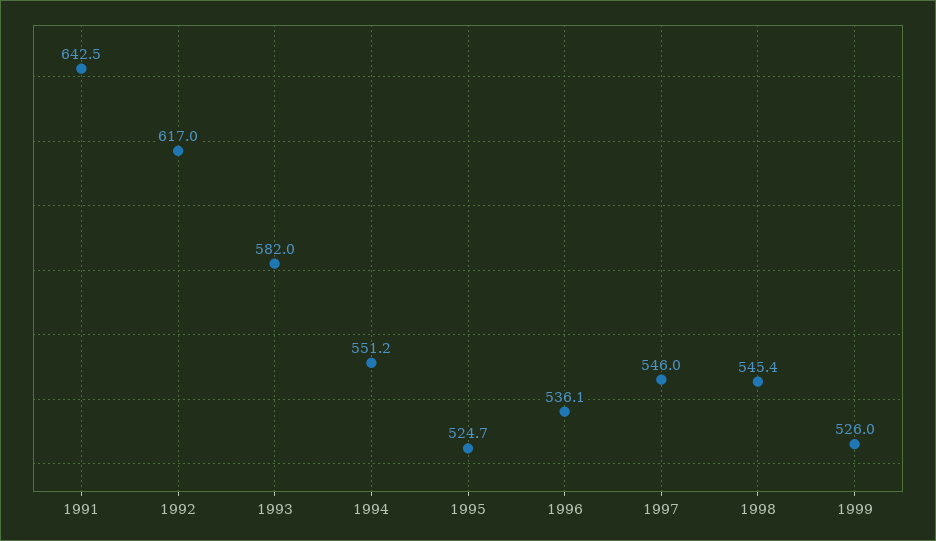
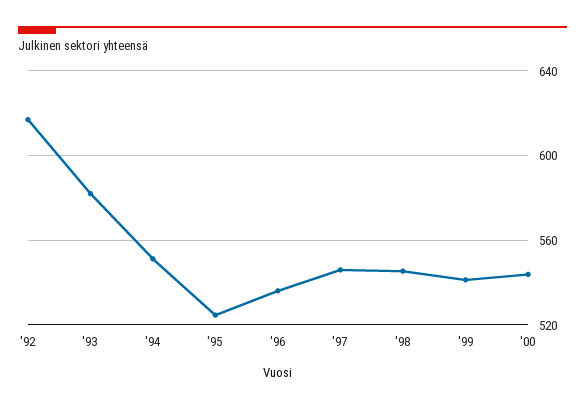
1991: 642.5 -> none
1999: 526 -> 540
'00: none -> 545

